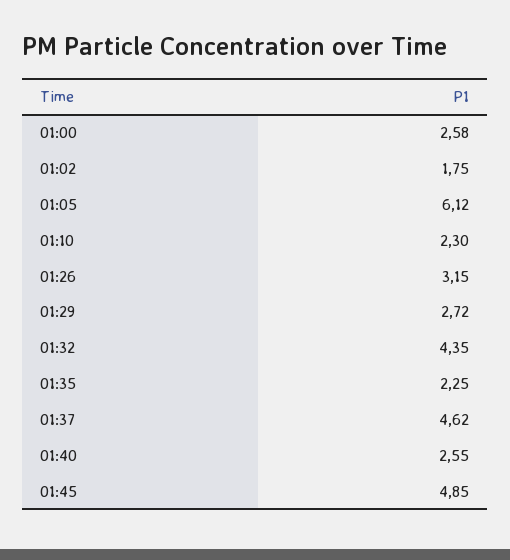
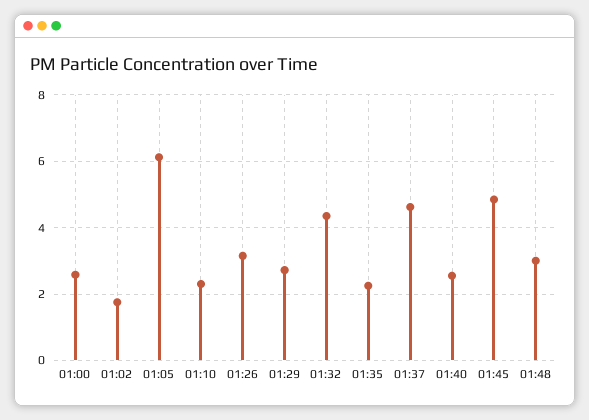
01:48: none -> 3

